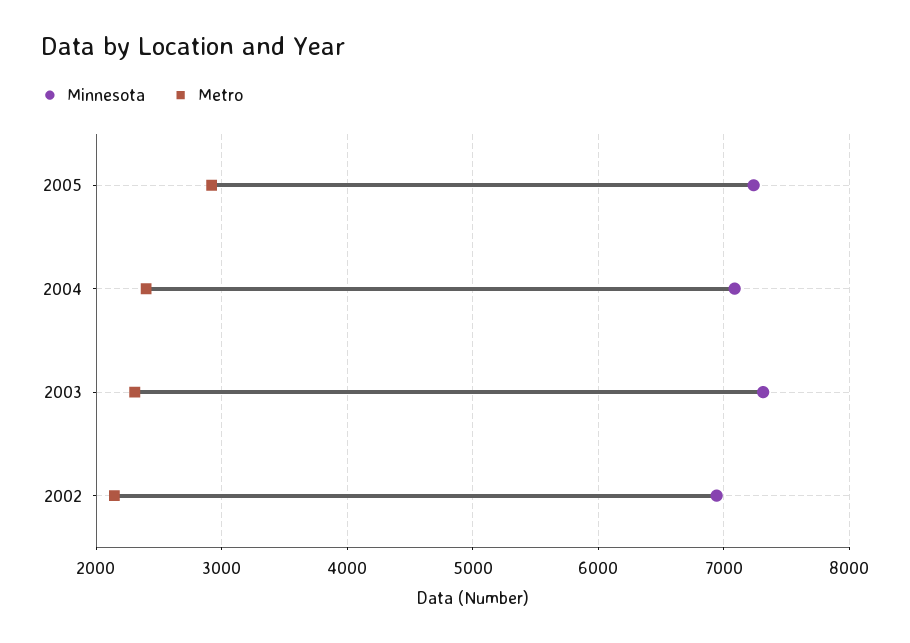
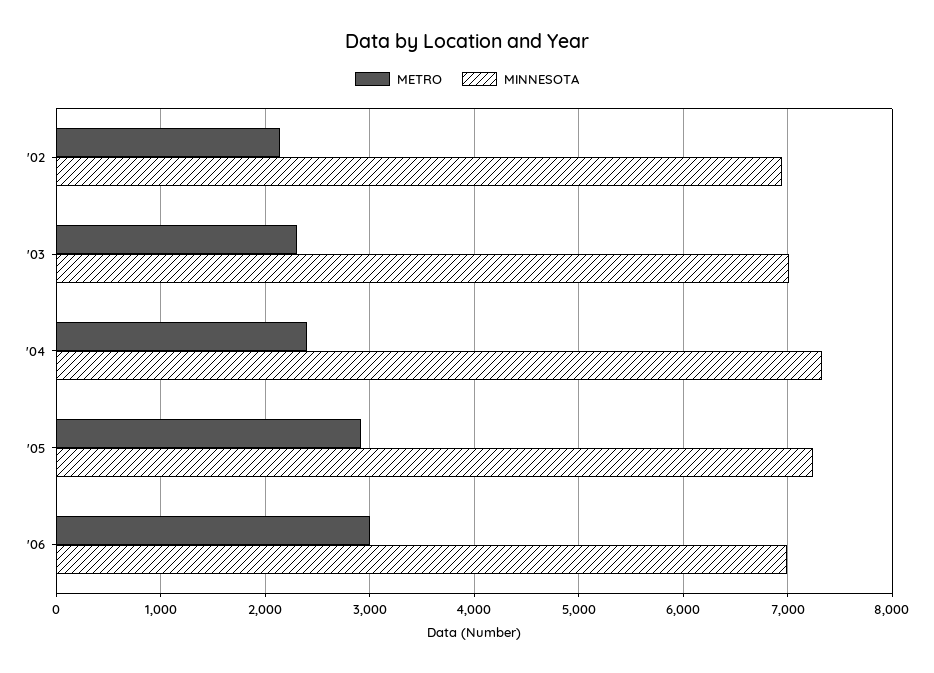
Minnesota, 2004: 7100 -> 7300
Minnesota, 2003: 7300 -> 7000
Metro, '06: none -> 3000
Minnesota, '06: none -> 7000

